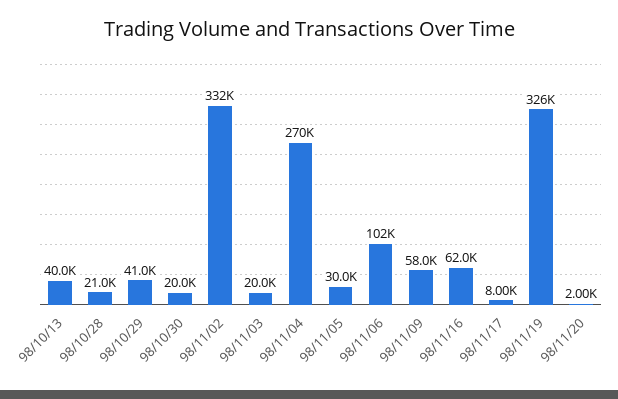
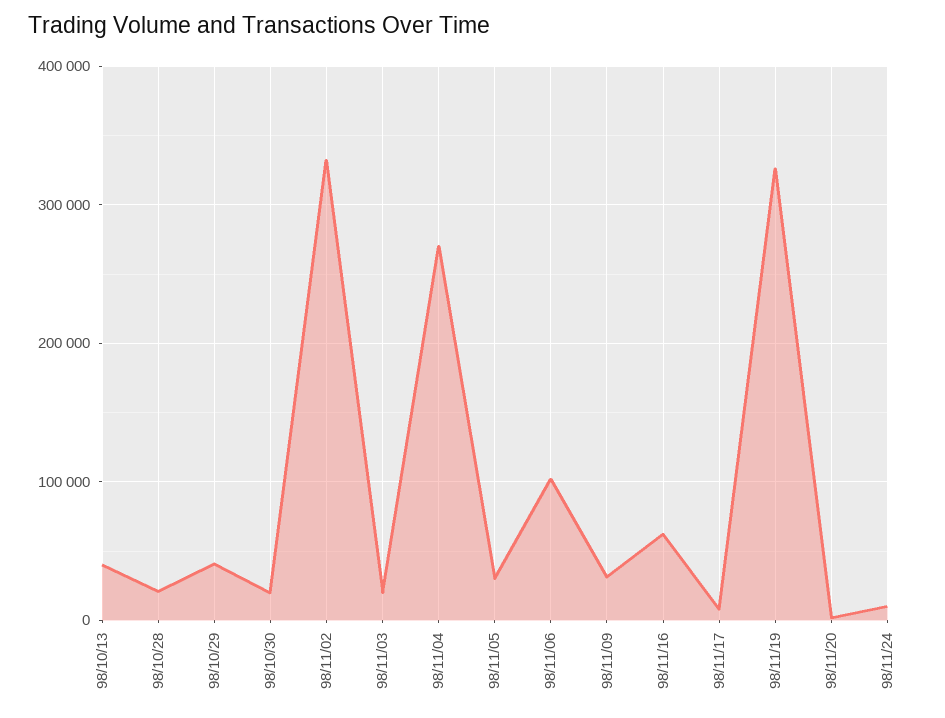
98/11/09: 58000 -> 30000
98/11/24: none -> 10000

